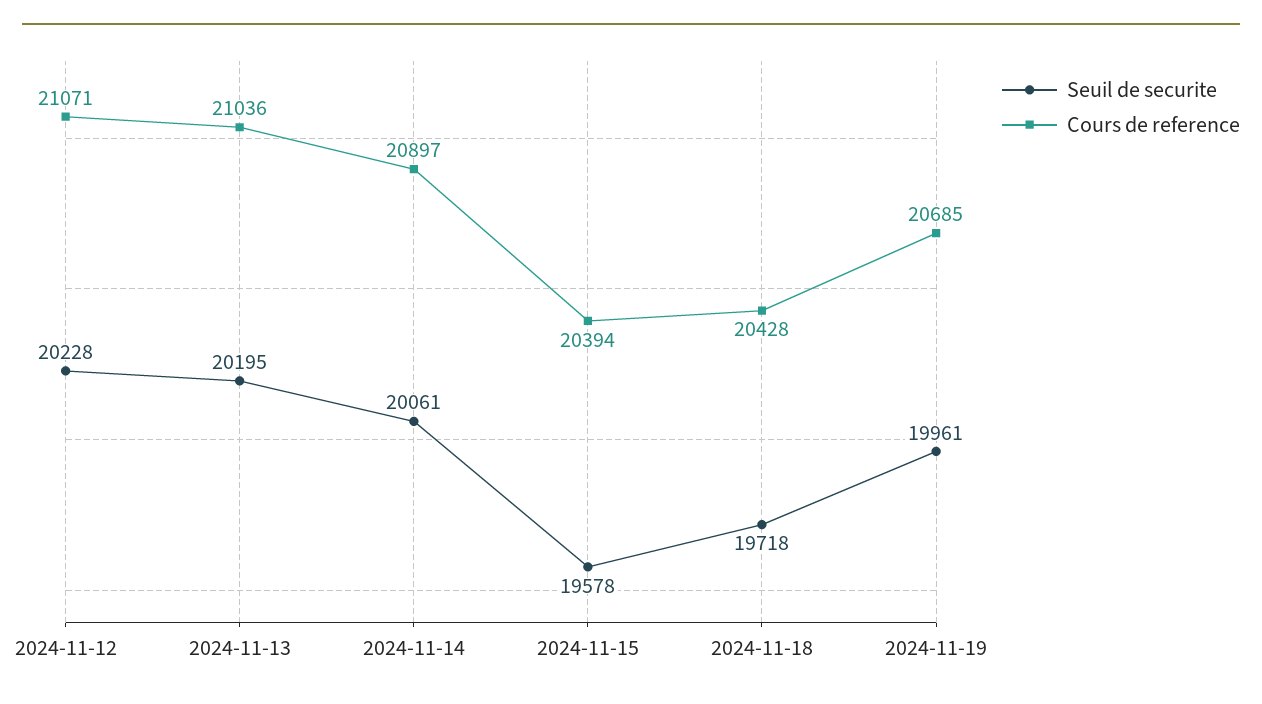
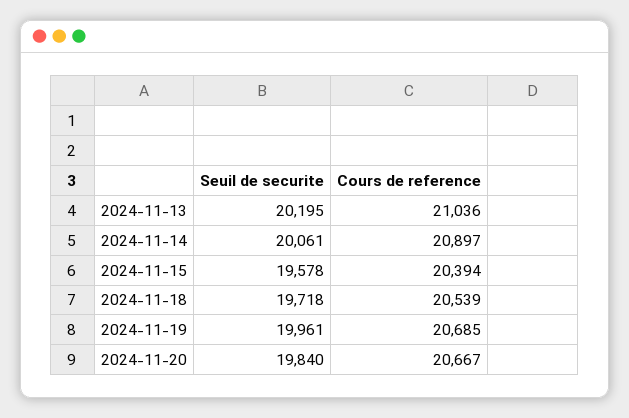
Seuil de securite, 2024-11-12: 20228 -> none
Cours de reference, 2024-11-12: 21071 -> none
Cours de reference, 2024-11-18: 20428 -> 20539
Seuil de securite, 2024-11-20: none -> 19840
Cours de reference, 2024-11-20: none -> 20667

